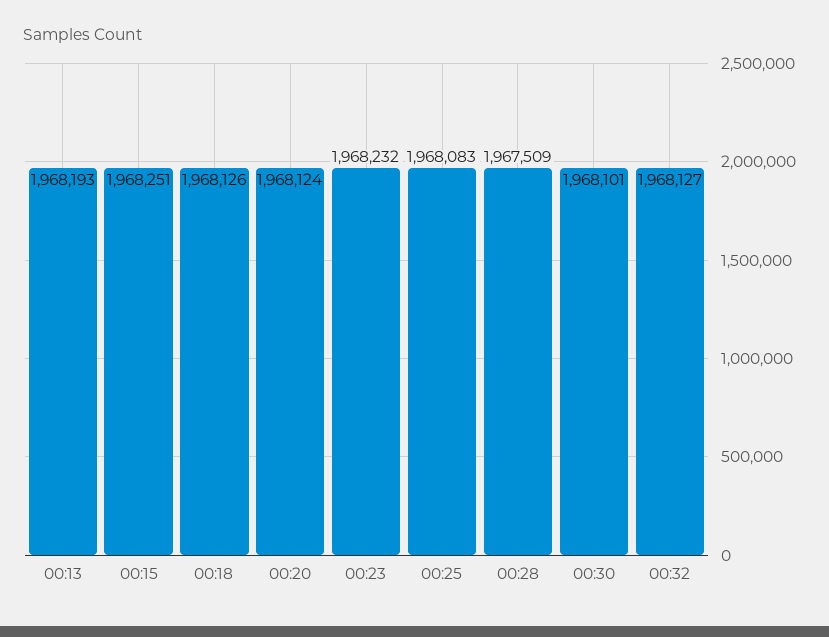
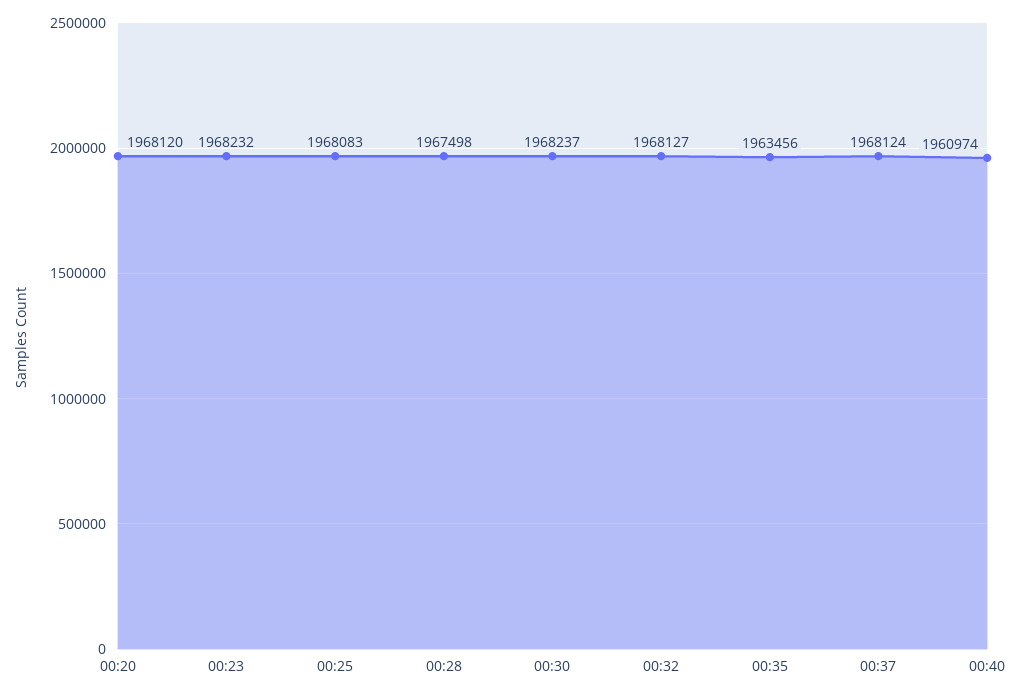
00:13: 1968193 -> none
00:15: 1968251 -> none
00:18: 1968126 -> none
00:20: 1968124 -> 1968120
00:28: 1967509 -> 1967498
00:30: 1968101 -> 1968237
00:35: none -> 1963456
00:37: none -> 1968124
00:40: none -> 1960974

